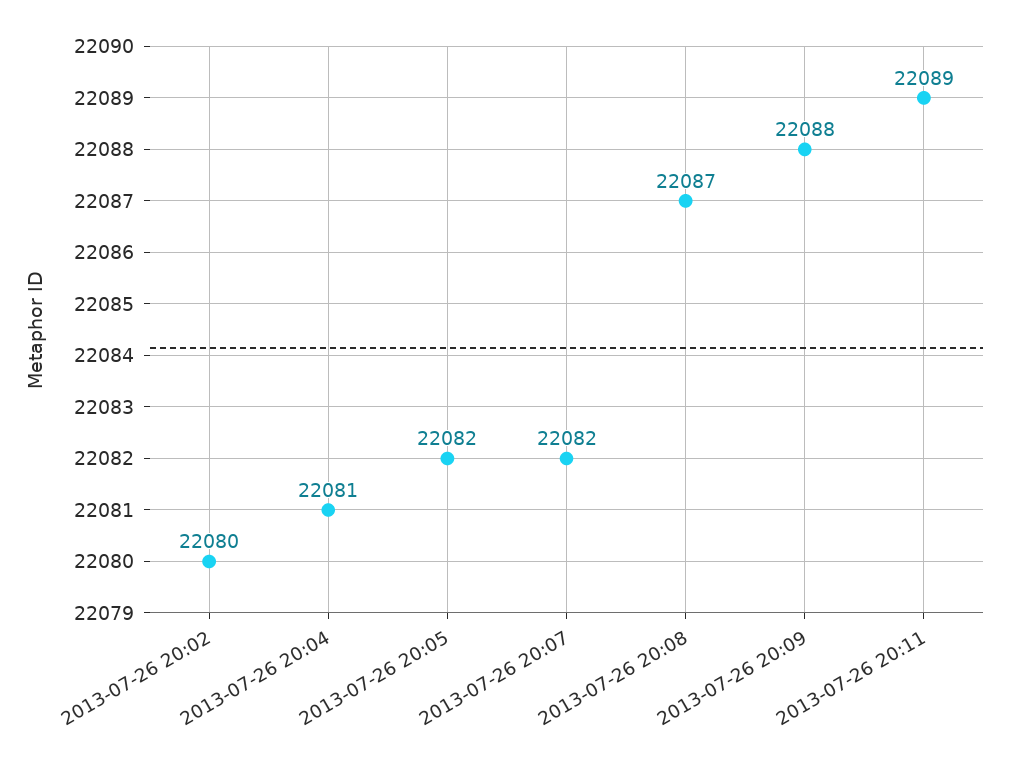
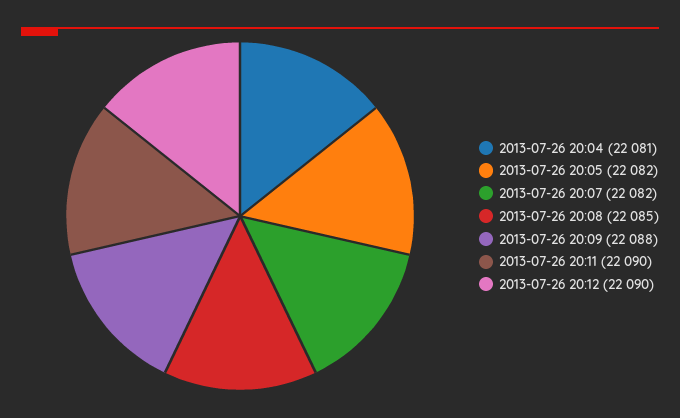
2013-07-26 20:02: 22080 -> none
2013-07-26 20:08: 22087 -> 22085
2013-07-26 20:11: 22089 -> 22090
2013-07-26 20:12: none -> 22090

